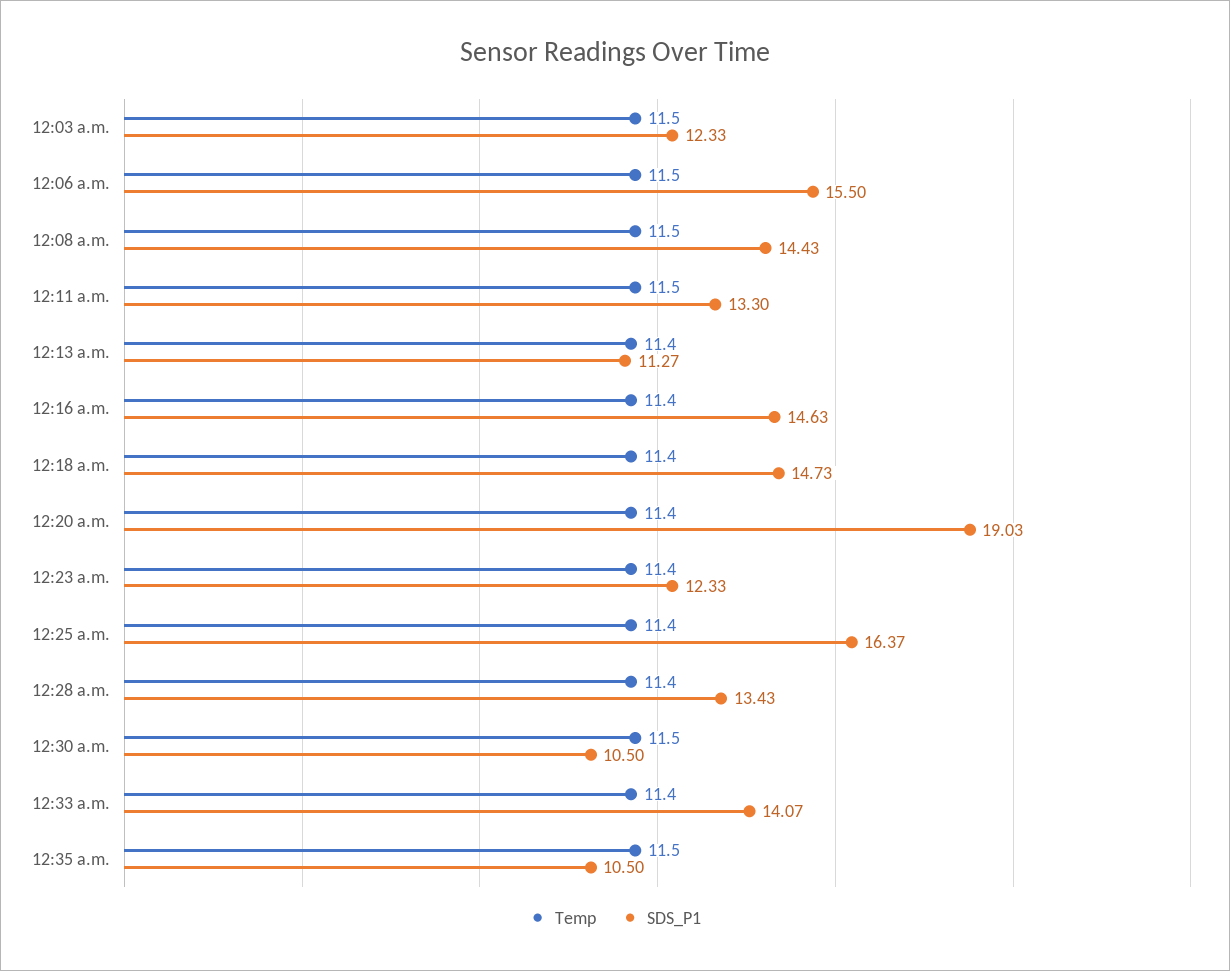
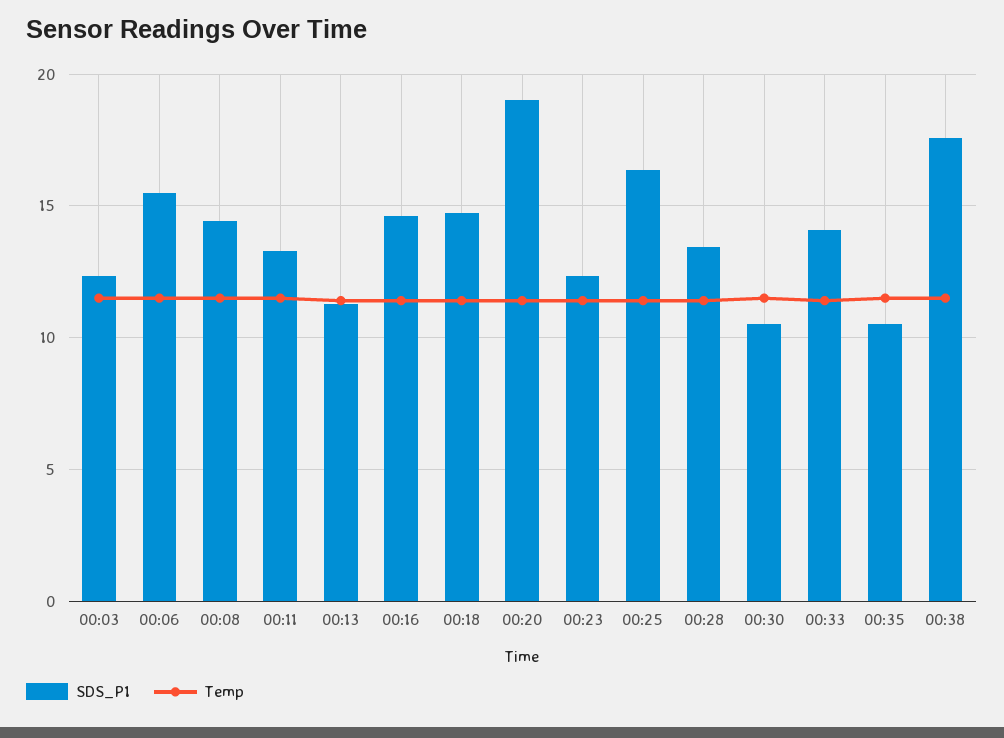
SDS_P1, 00:38: none -> 17.5
Temp, 00:38: none -> 11.5

